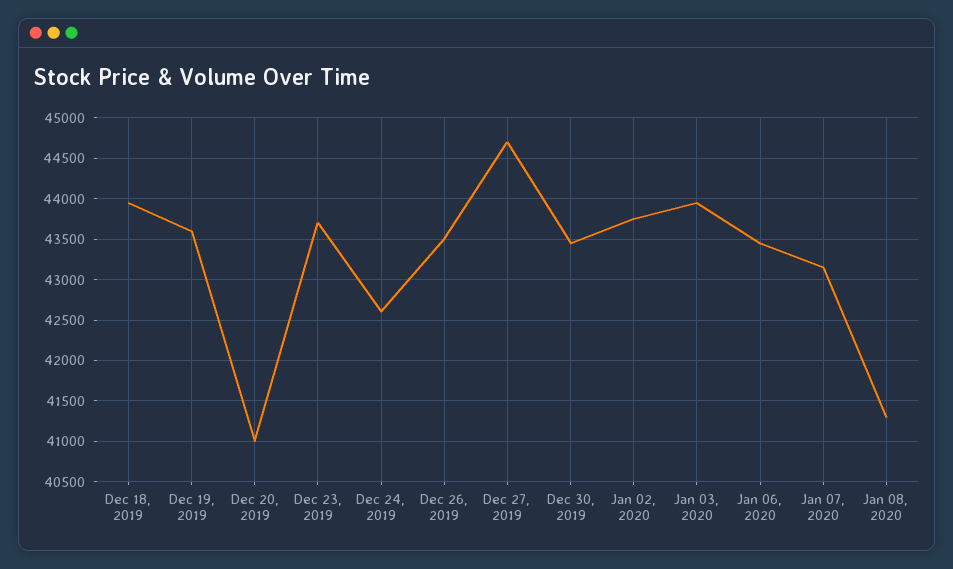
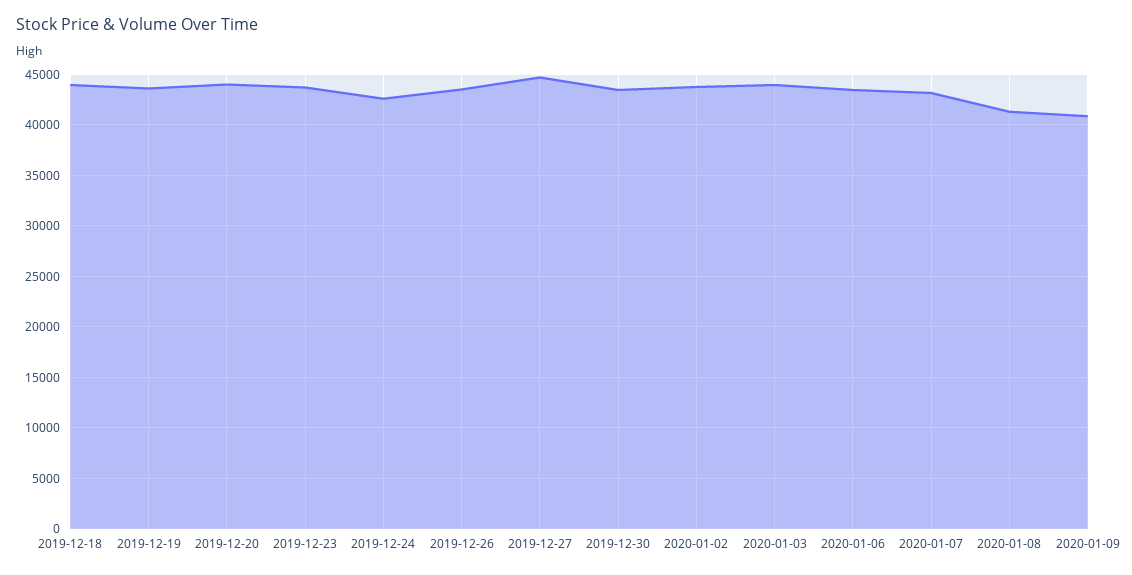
Dec 20, 2019: 41000 -> 44000
2020-01-09: none -> 41000

